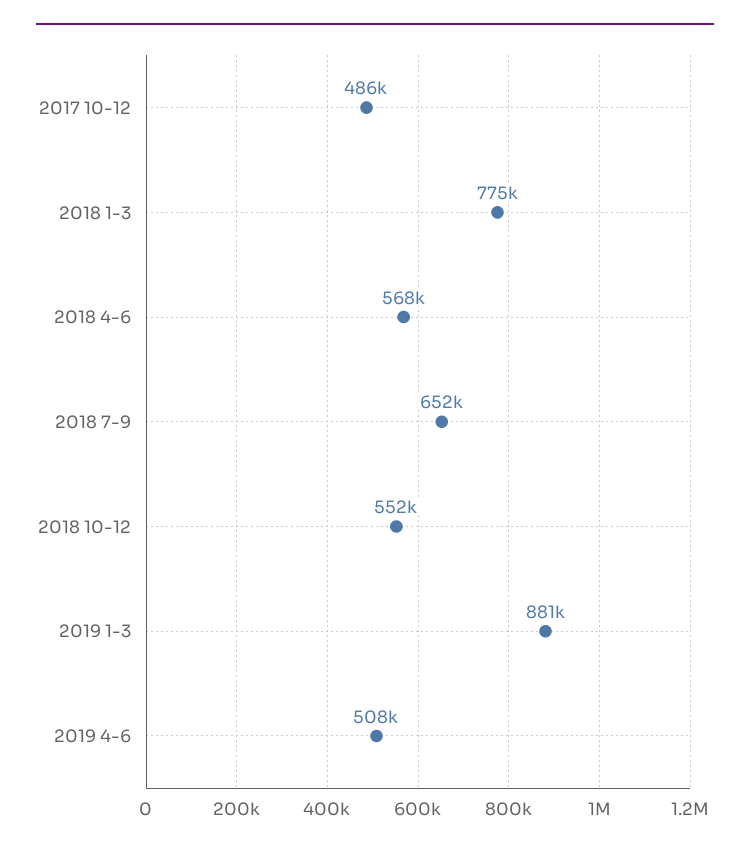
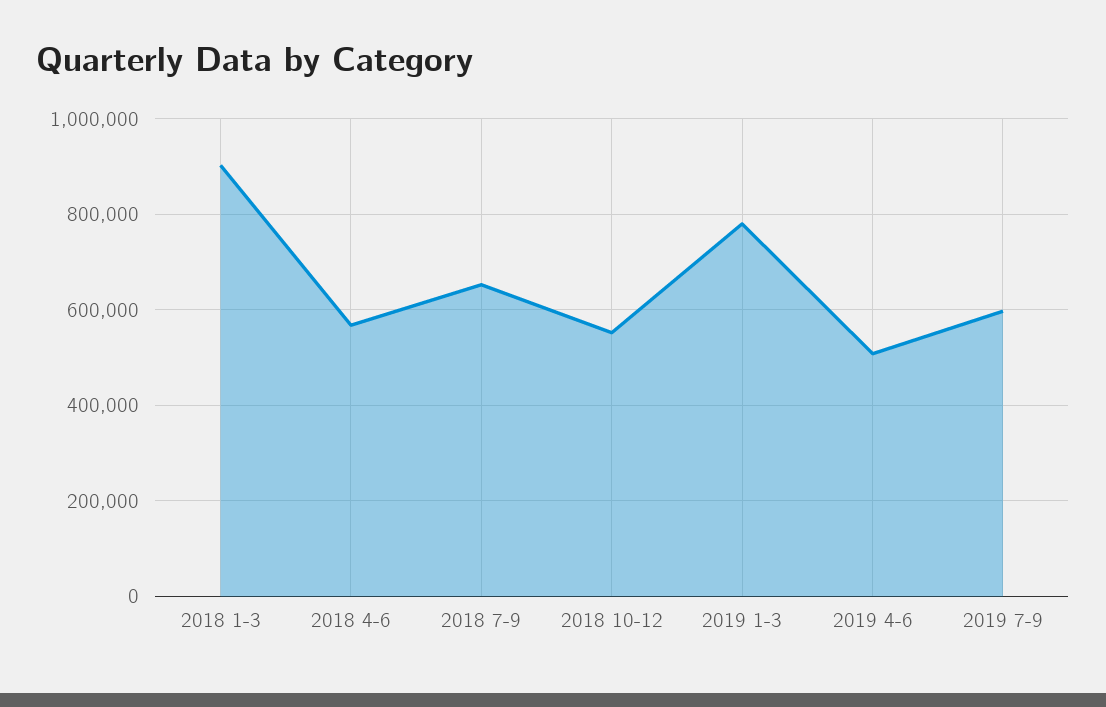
2017 10-12: 486000 -> none
2018 1-3: 775000 -> 900000
2019 1-3: 881000 -> 780000
2019 7-9: none -> 600000

